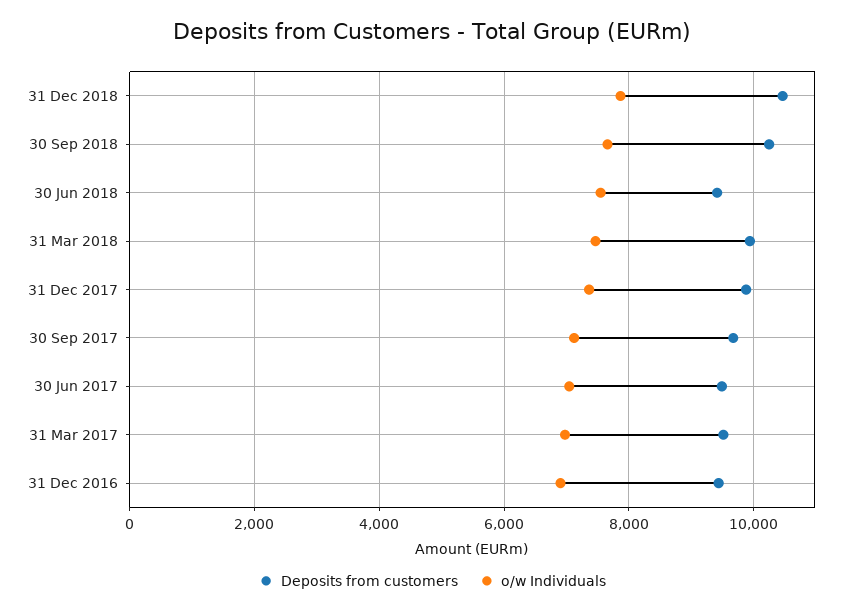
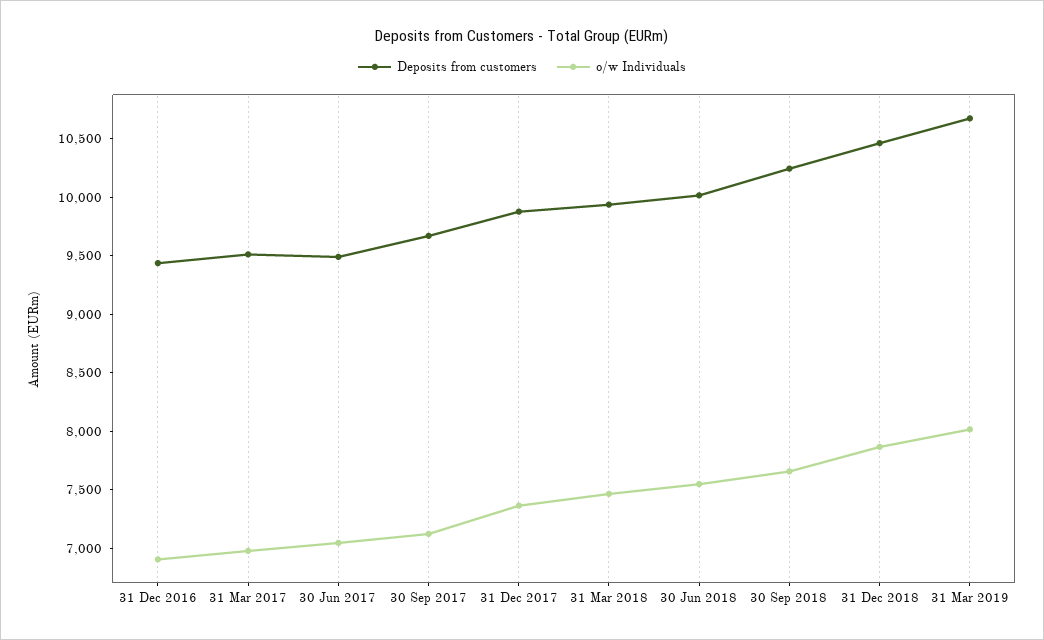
Deposits from customers, 30 Jun 2018: 9400 -> 10000
Deposits from customers, 31 Mar 2019: none -> 10700
o/w Individuals, 31 Mar 2019: none -> 8000

